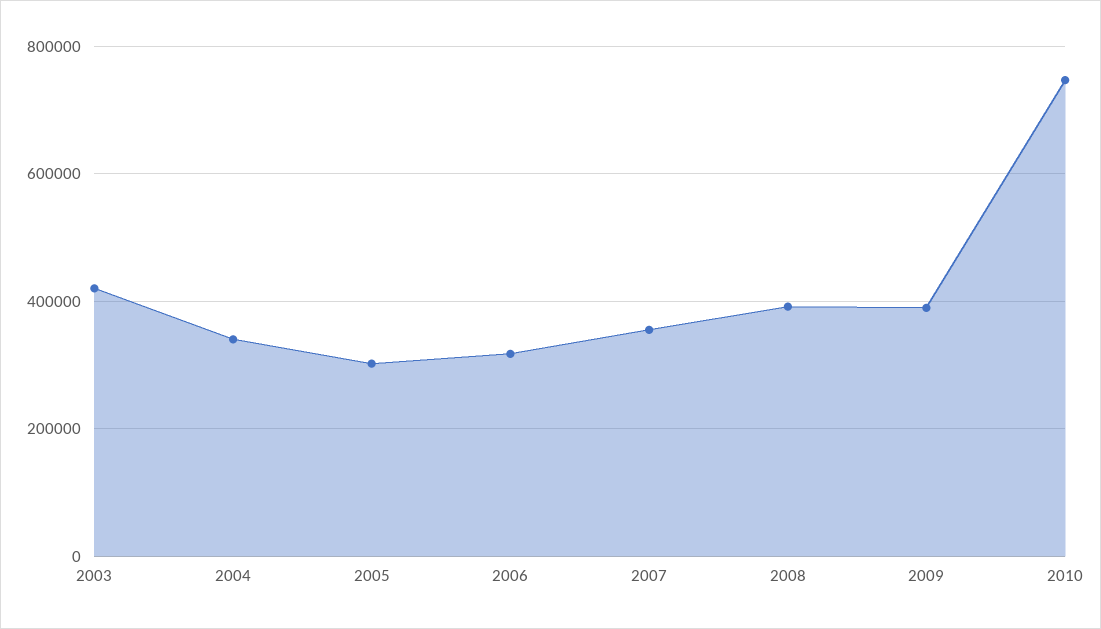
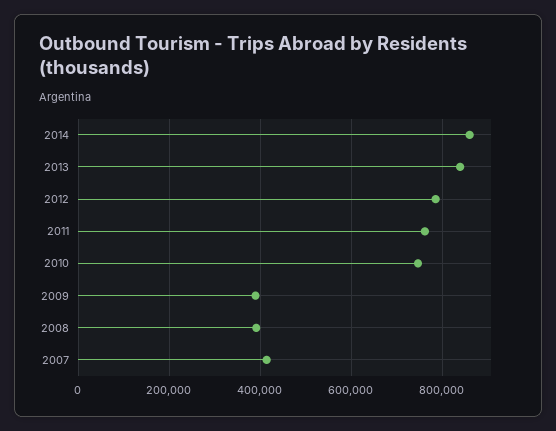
2003: 420000 -> none
2004: 340000 -> none
2005: 300000 -> none
2006: 320000 -> none
2007: 360000 -> 420000
2014: none -> 860000
2013: none -> 840000
2012: none -> 780000
2011: none -> 760000

